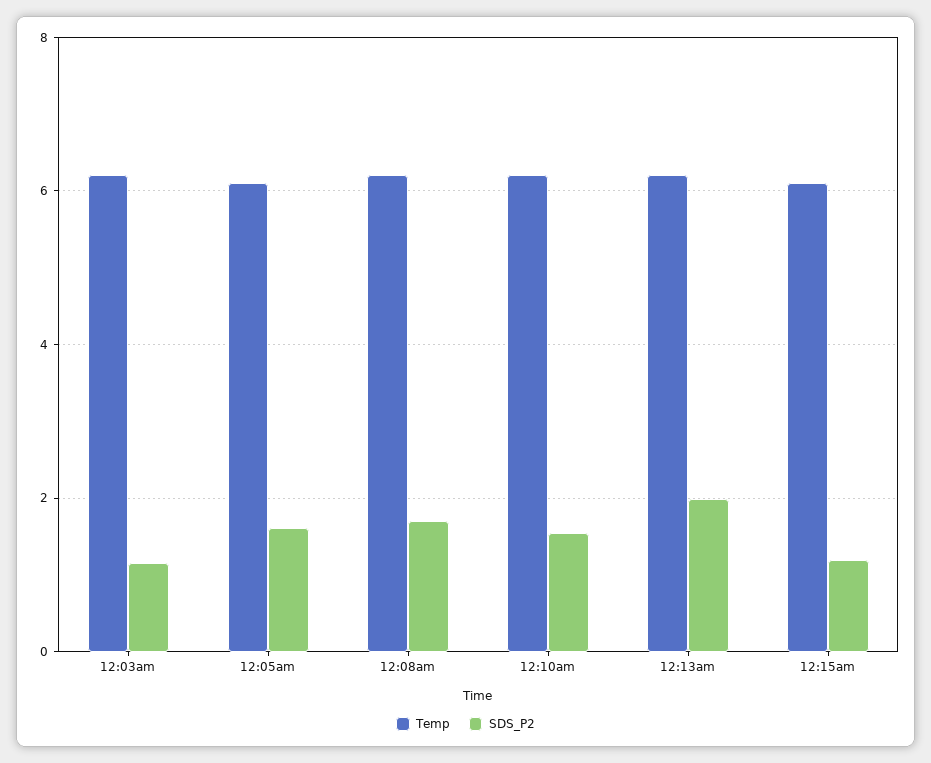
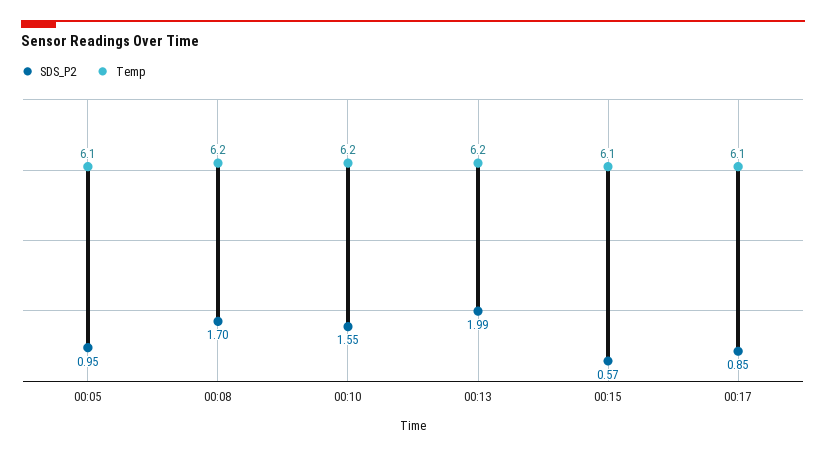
Temp, 12:03am: 6.2 -> none
SDS_P2, 12:03am: 1.2 -> none
SDS_P2, 12:05am: 1.6 -> 0.95
SDS_P2, 12:15am: 1.2 -> 0.57
SDS_P2, 00:17: none -> 0.85
Temp, 00:17: none -> 6.1

